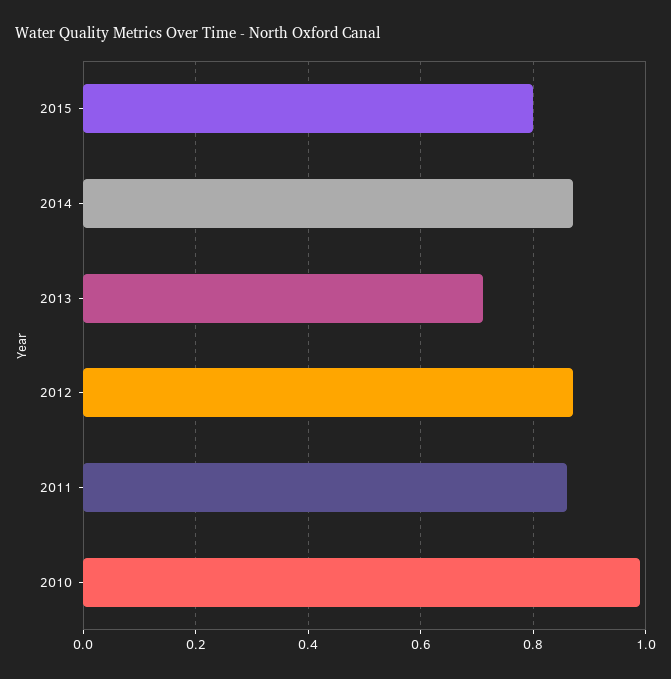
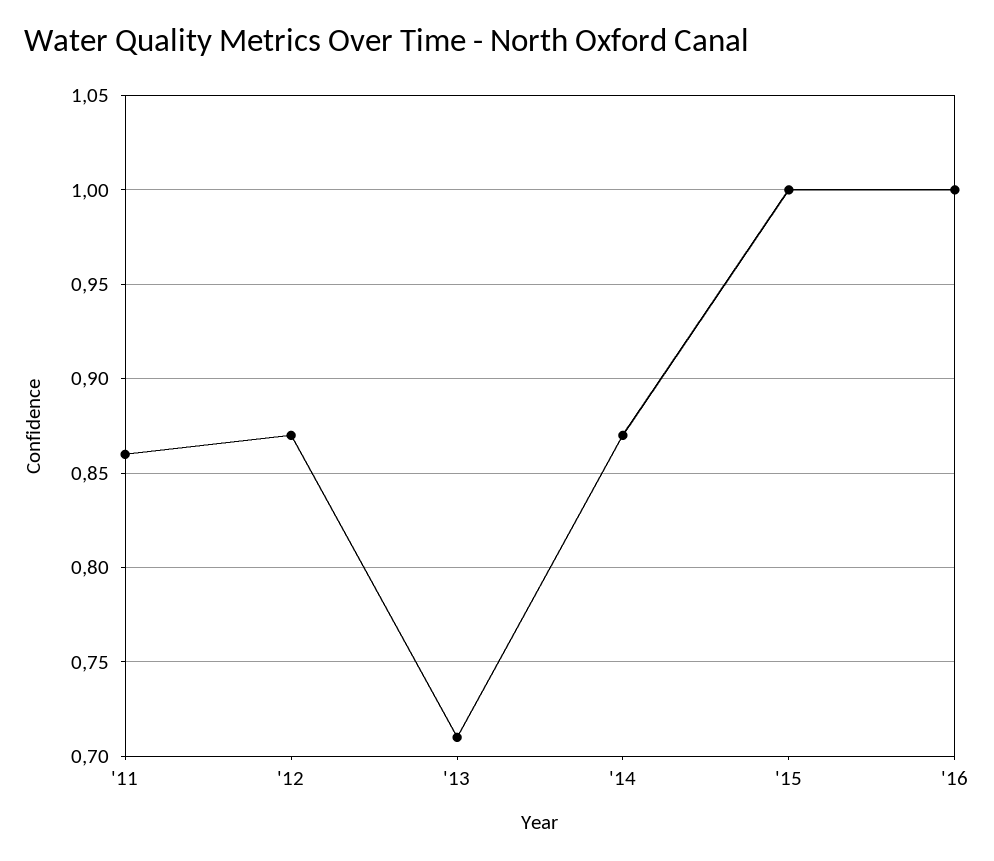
2015: 0.8 -> 1
2010: 1 -> none
'16: none -> 1

